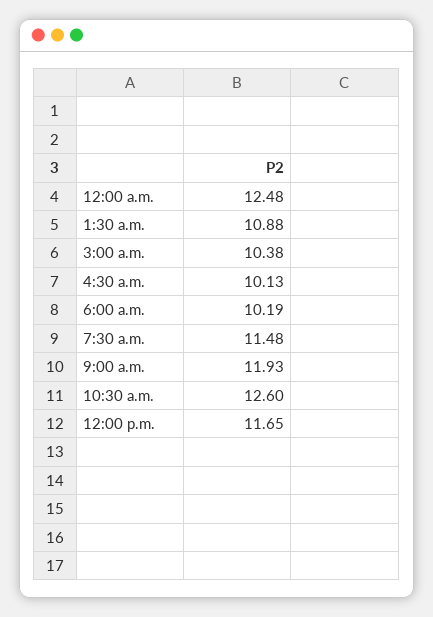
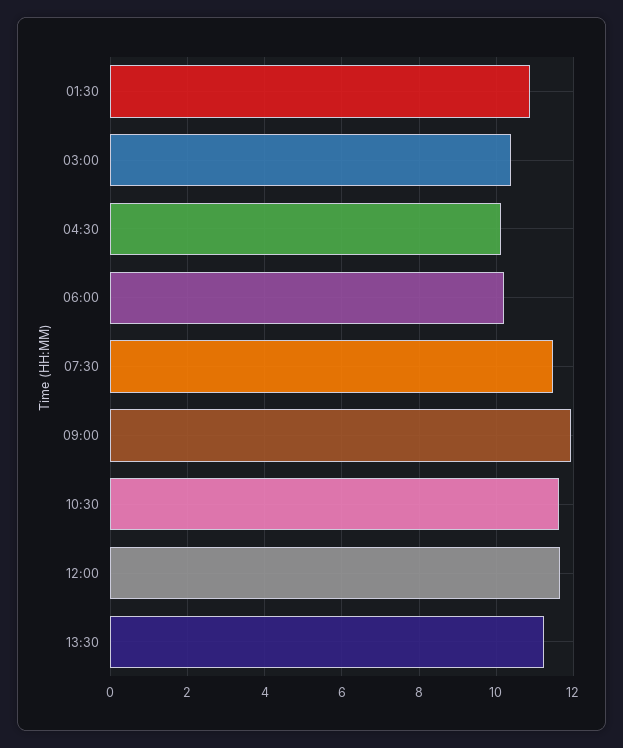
12:00 a.m.: 12.48 -> none
10:30 a.m.: 12.6 -> 11.6
13:30: none -> 11.2

